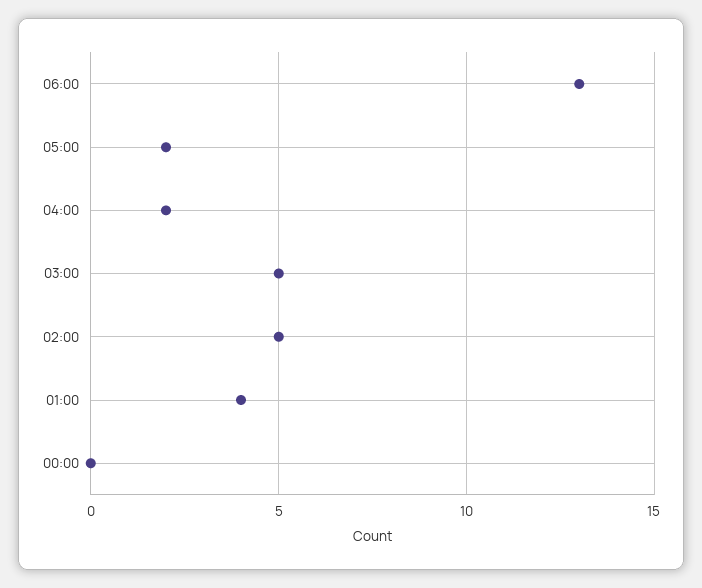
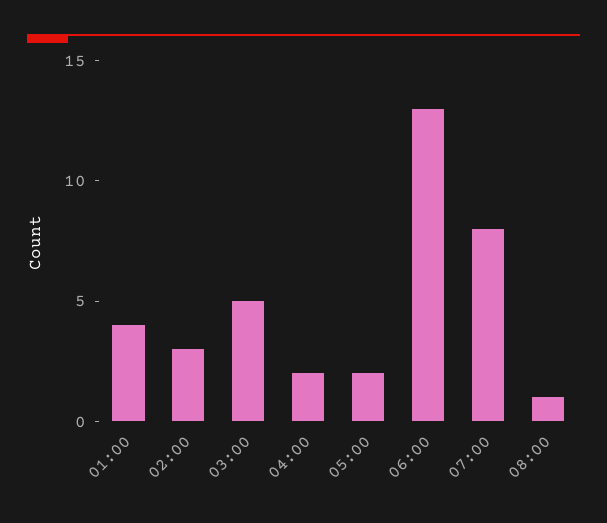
02:00: 5 -> 3
00:00: 0 -> none
07:00: none -> 8
08:00: none -> 1

